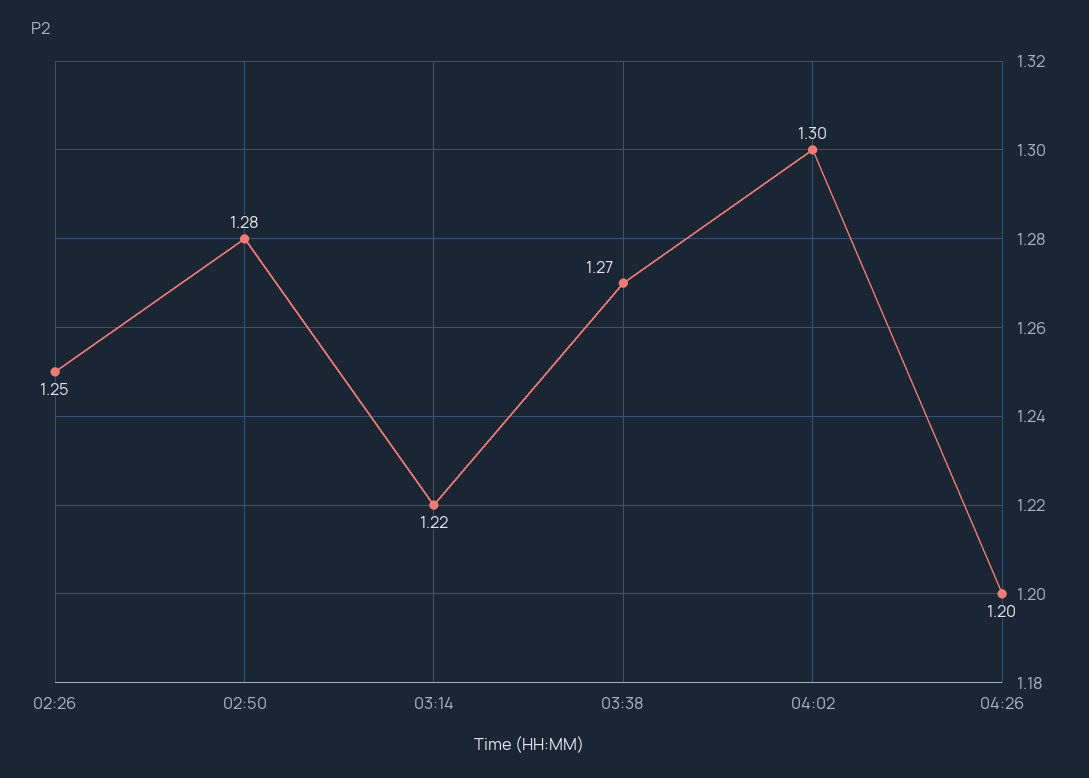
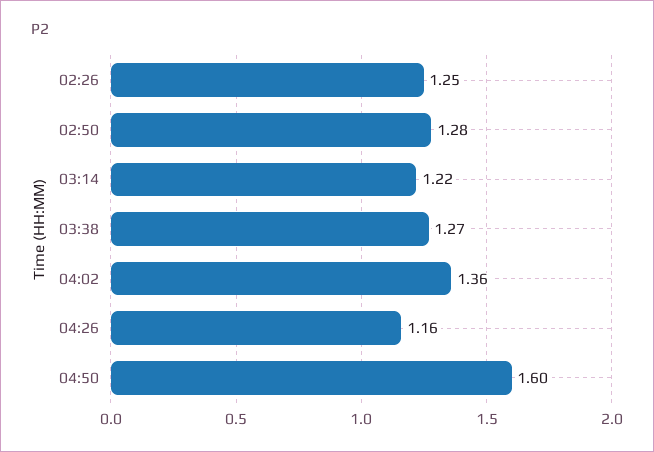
04:02: 1.3 -> 1.36
04:26: 1.2 -> 1.16
04:50: none -> 1.6

